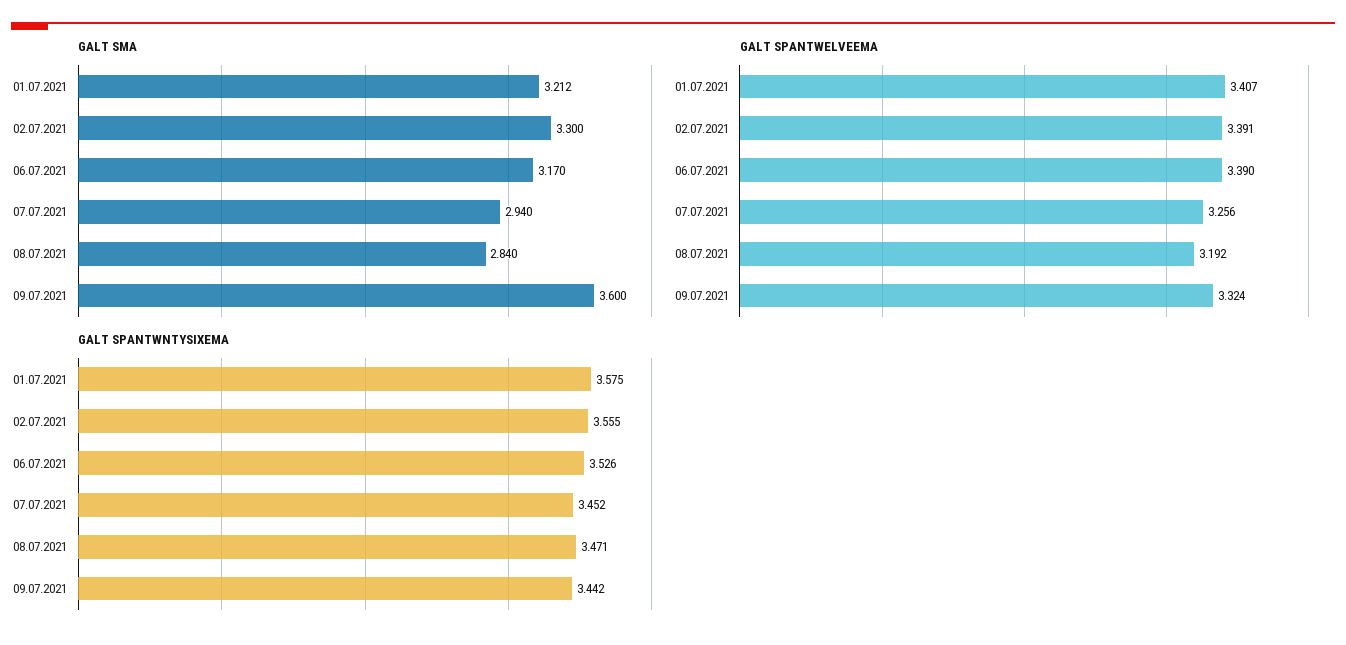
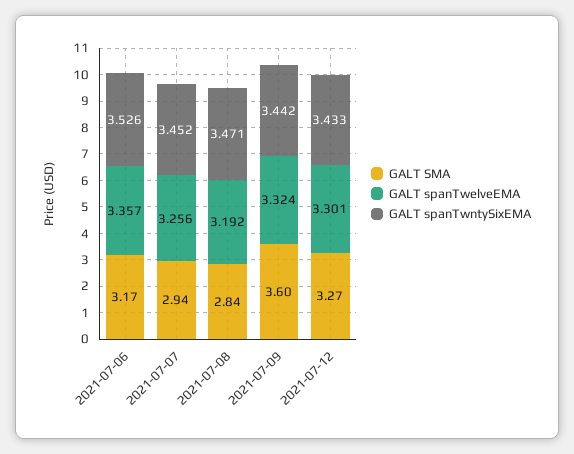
GALT SMA, 01.07.2021: 3.212 -> none
GALT SMA, 02.07.2021: 3.3 -> none
GALT SPANTWELVEEMA, 01.07.2021: 3.407 -> none
GALT SPANTWELVEEMA, 02.07.2021: 3.391 -> none
GALT SPANTWELVEEMA, 06.07.2021: 3.39 -> 3.357
GALT SPANTWNTYSIXEMA, 01.07.2021: 3.575 -> none
GALT SPANTWNTYSIXEMA, 02.07.2021: 3.555 -> none
GALT SMA, 2021-07-12: none -> 3.27
GALT SPANTWELVEEMA, 2021-07-12: none -> 3.301
GALT SPANTWNTYSIXEMA, 2021-07-12: none -> 3.433

